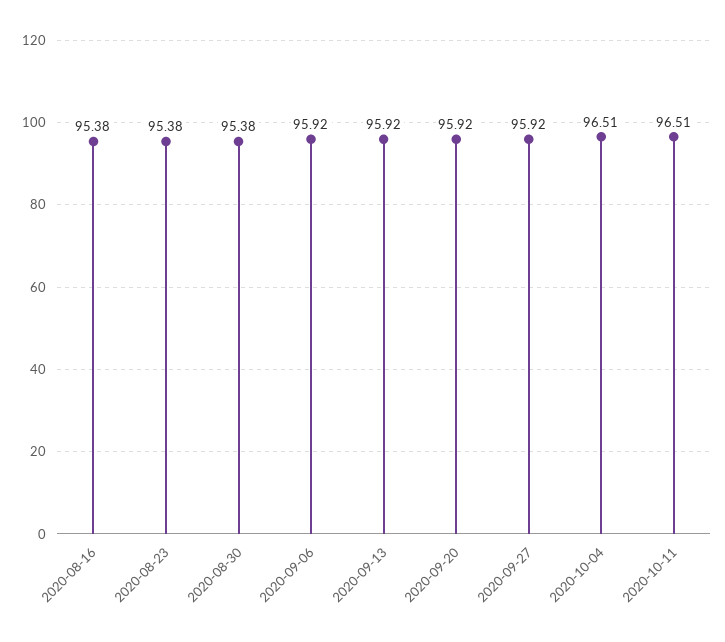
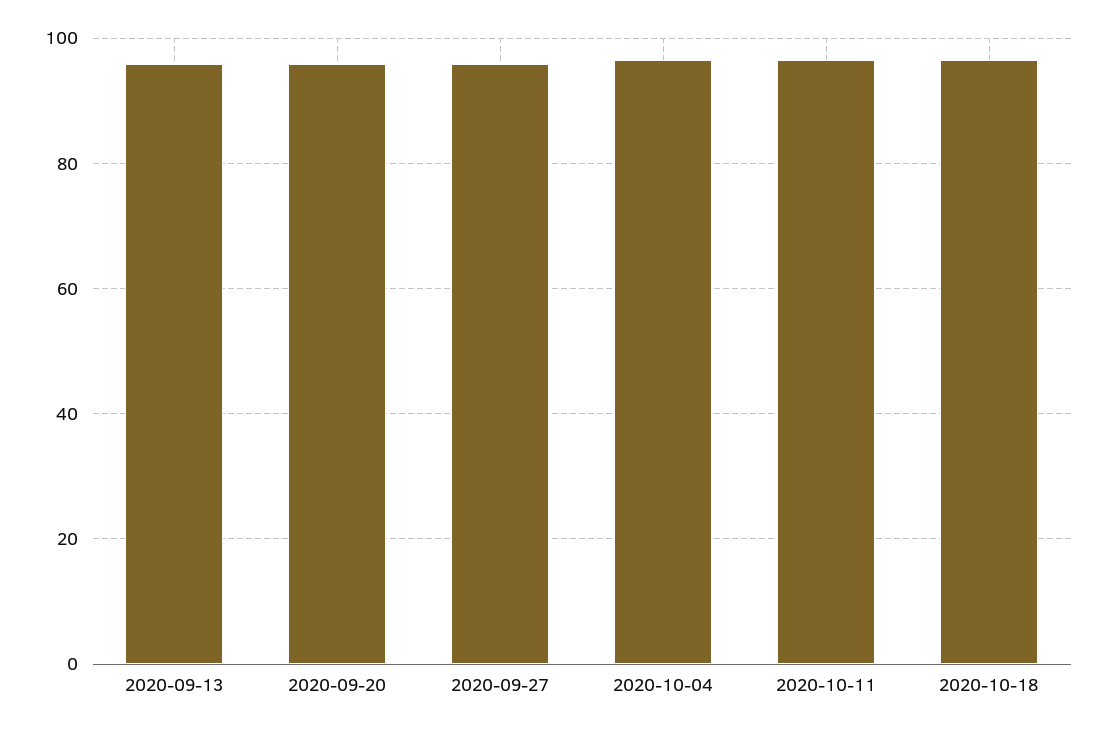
2020-08-16: 95.38 -> none
2020-08-23: 95.38 -> none
2020-08-30: 95.38 -> none
2020-09-06: 95.92 -> none
2020-10-18: none -> 96

